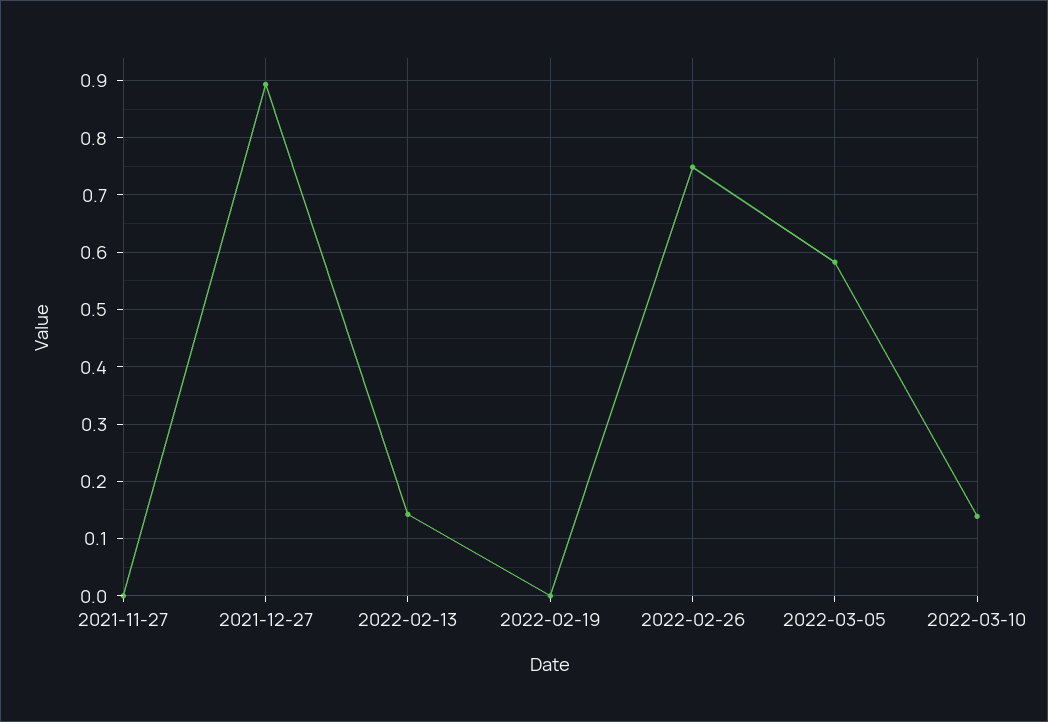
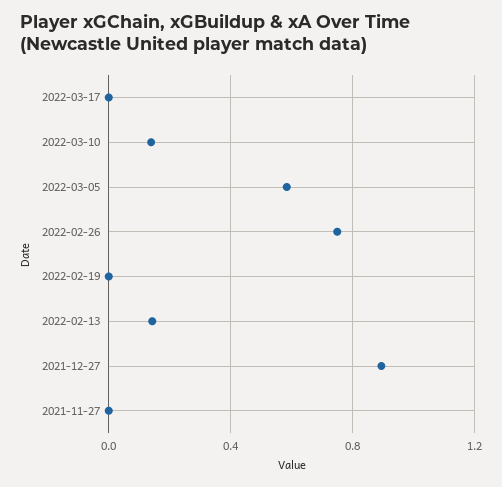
2022-03-17: none -> 0

